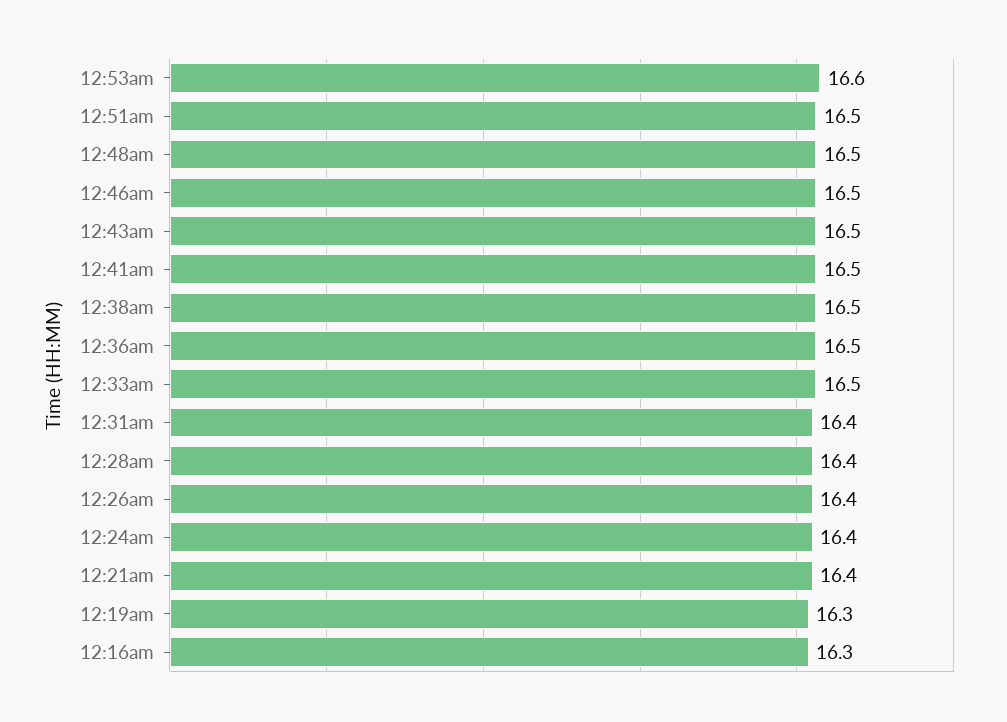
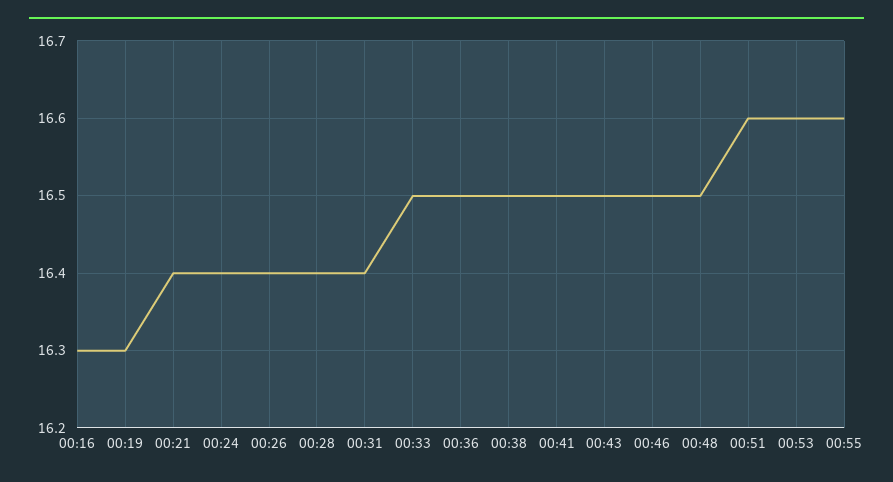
12:51am: 16.5 -> 16.6
00:55: none -> 16.6

